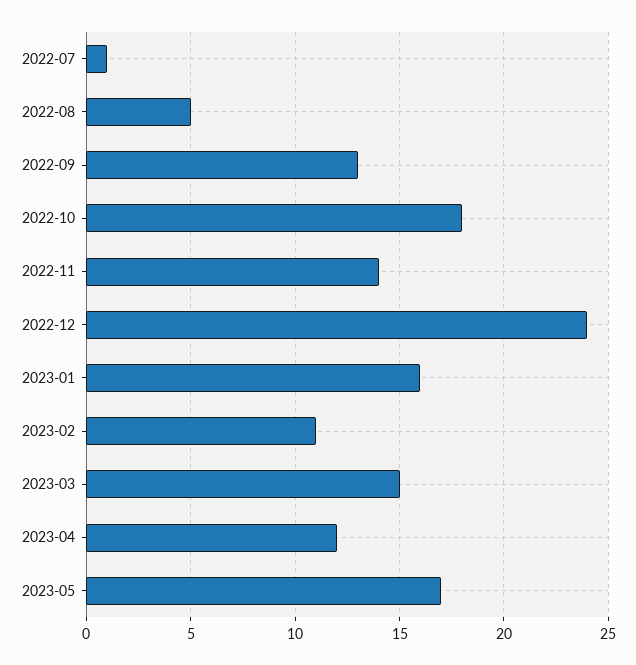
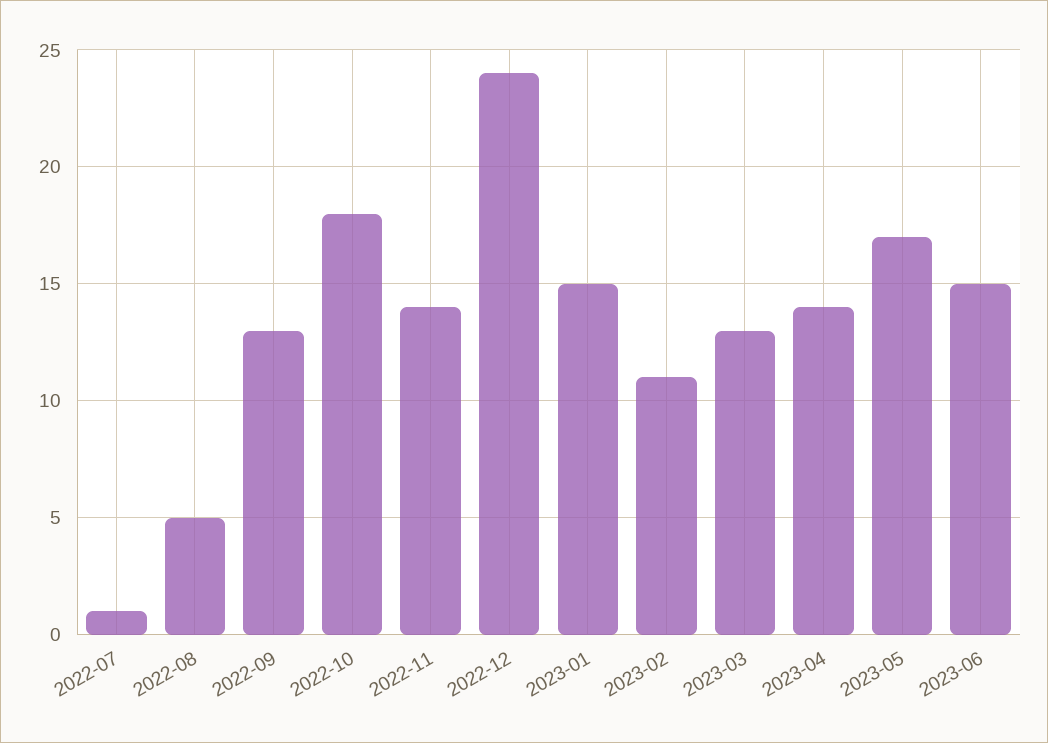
2023-01: 16 -> 15
2023-03: 15 -> 13
2023-04: 12 -> 14
2023-06: none -> 15

